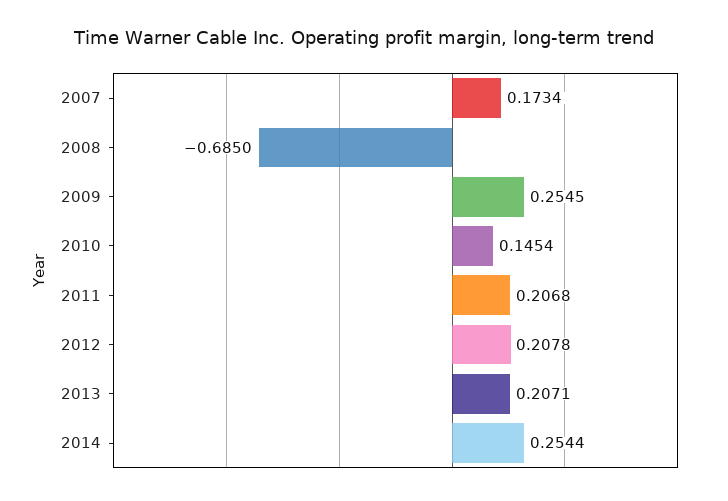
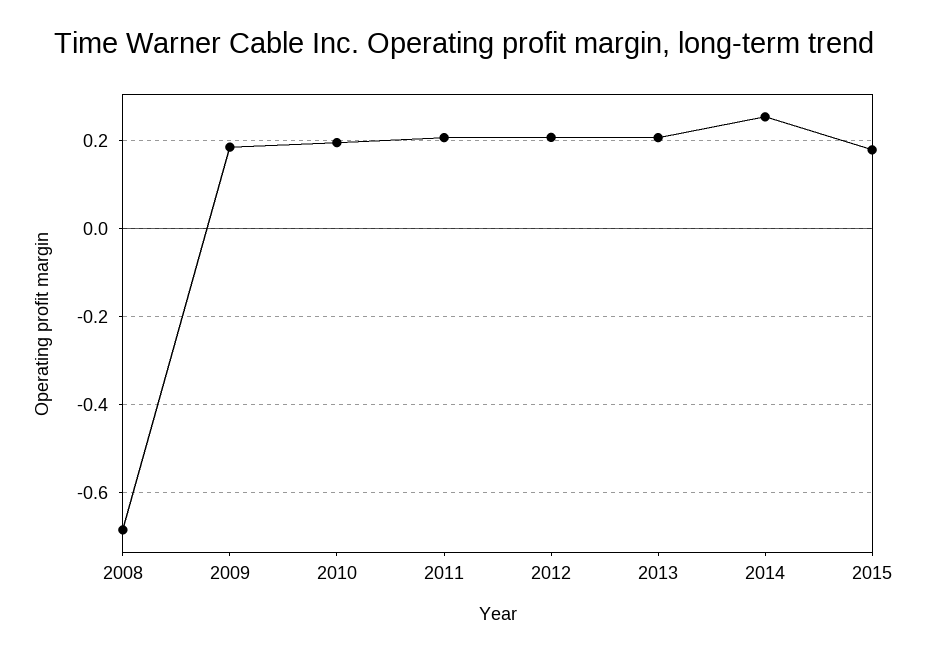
2007: 0.1734 -> none
2009: 0.2545 -> 0.18
2010: 0.1454 -> 0.2
2015: none -> 0.18

